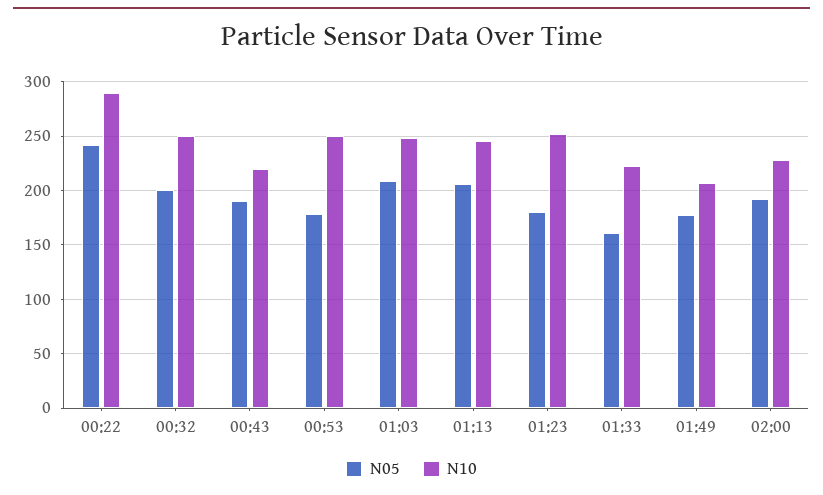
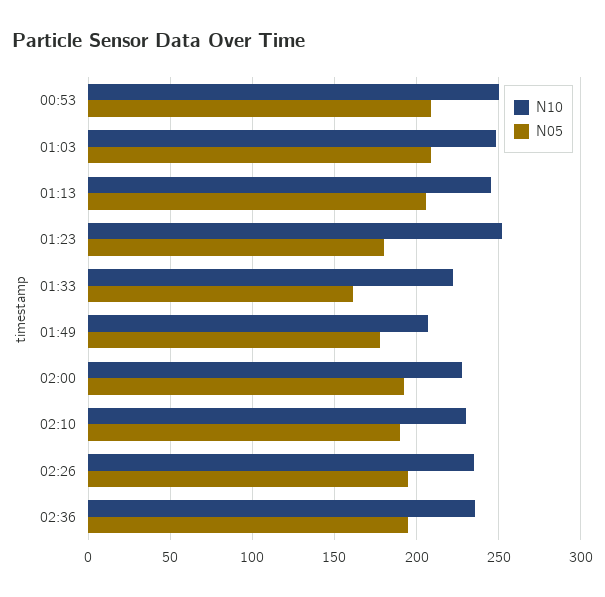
N05, 00:22: 240 -> none
N10, 00:22: 290 -> none
N05, 00:32: 200 -> none
N10, 00:32: 250 -> none
N05, 00:43: 190 -> none
N10, 00:43: 220 -> none
N05, 00:53: 180 -> 210
N10, 02:10: none -> 230
N05, 02:10: none -> 190
N10, 02:26: none -> 235
N05, 02:26: none -> 195
N10, 02:36: none -> 235
N05, 02:36: none -> 195

